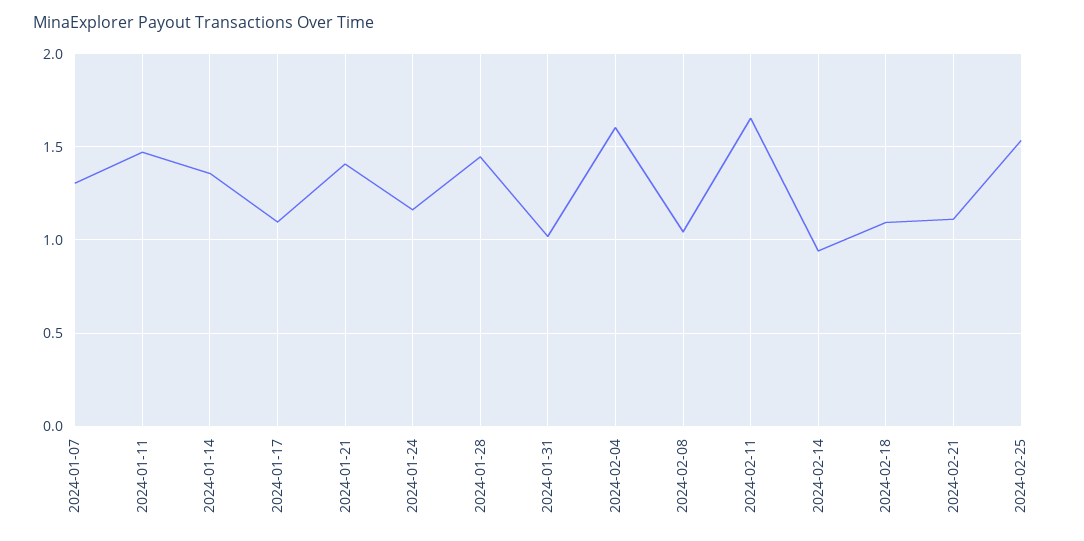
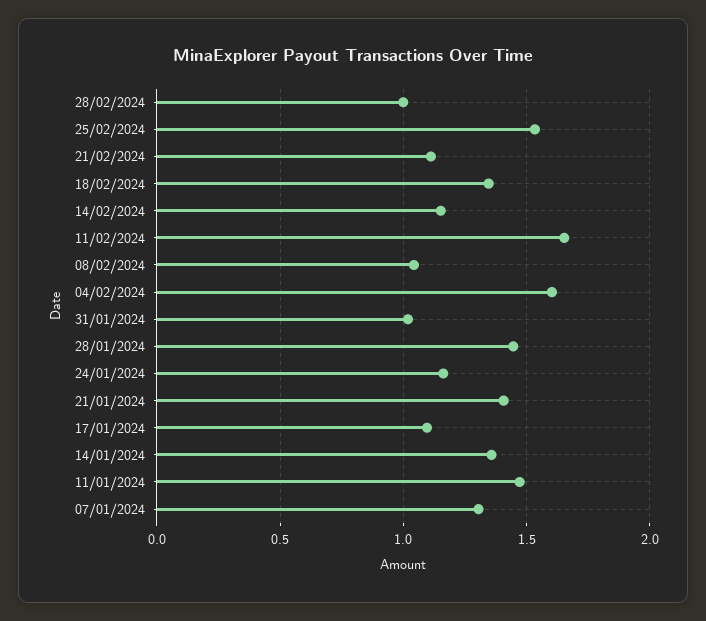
2024-02-14: 0.95 -> 1.15
2024-02-18: 1.1 -> 1.35
28/02/2024: none -> 1

